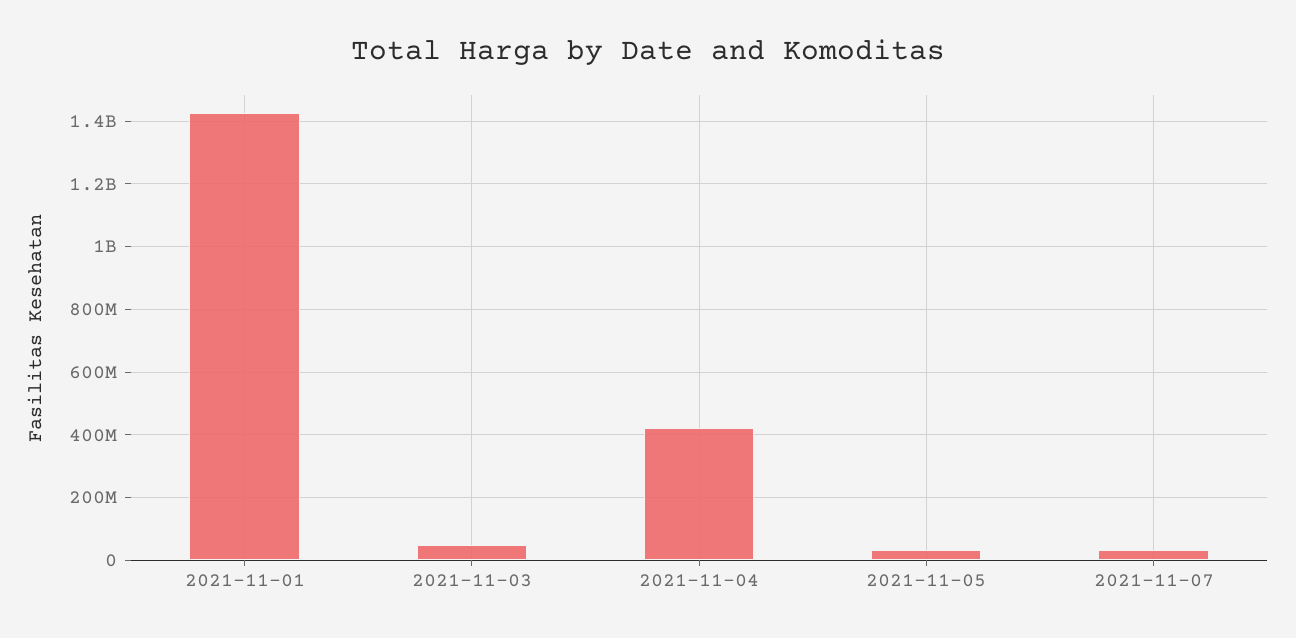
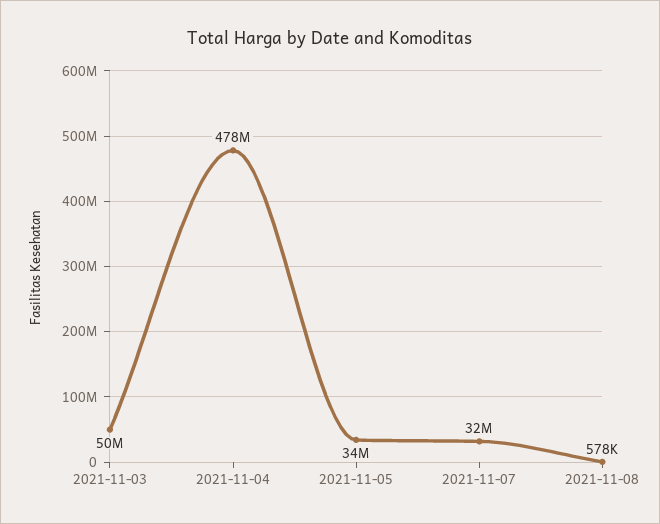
2021-11-01: 1420000000 -> none
2021-11-04: 420000000 -> 478000000
2021-11-08: none -> 578000

